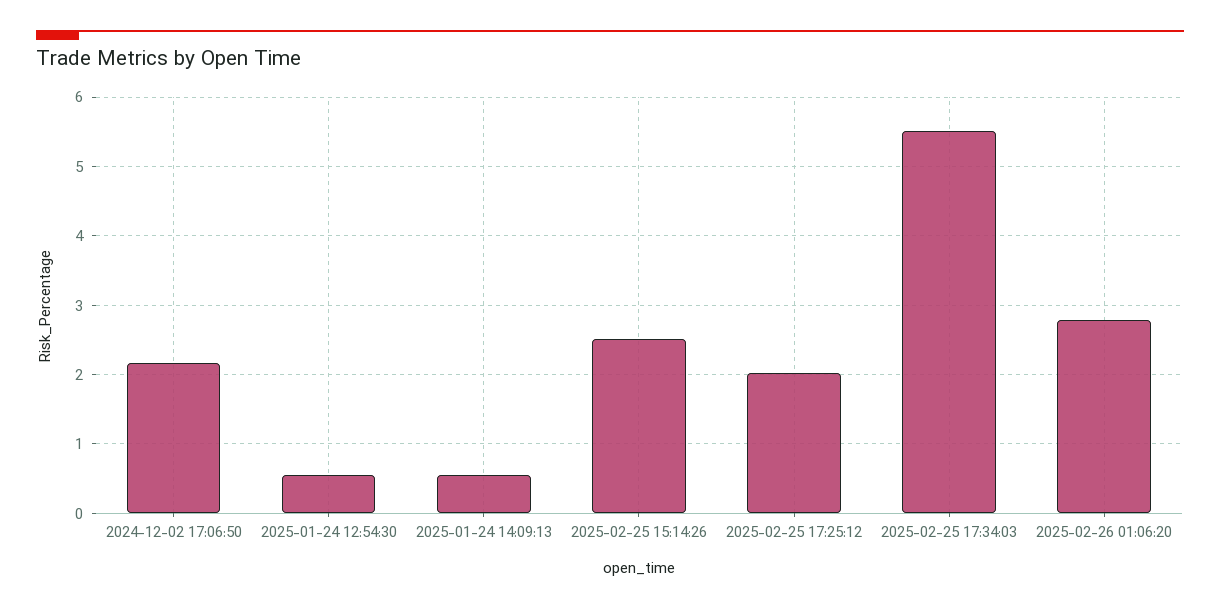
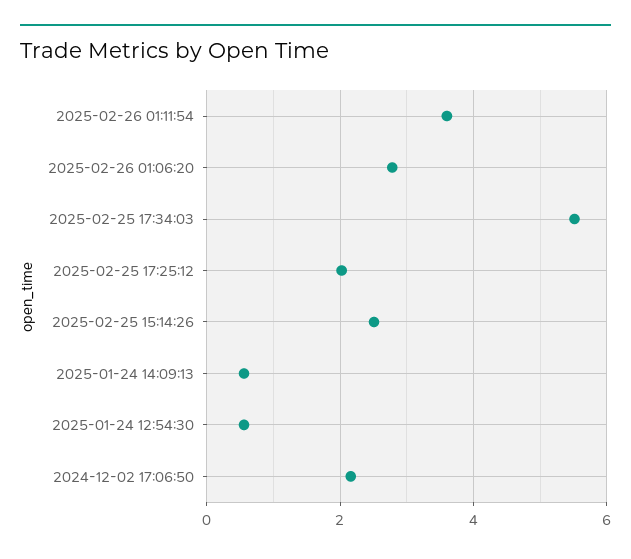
2025-02-26 01:11:54: none -> 3.6

